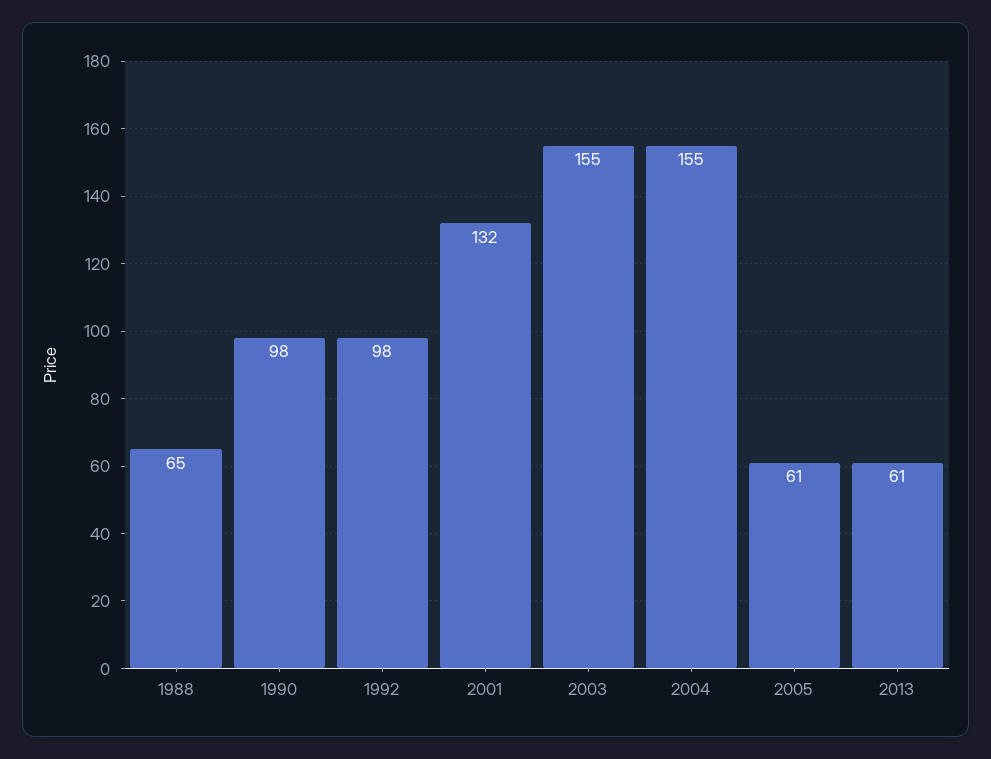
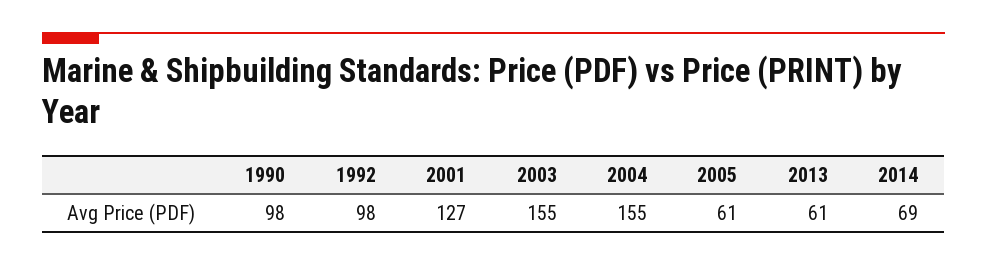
1988: 65 -> none
2001: 132 -> 127
2014: none -> 69

